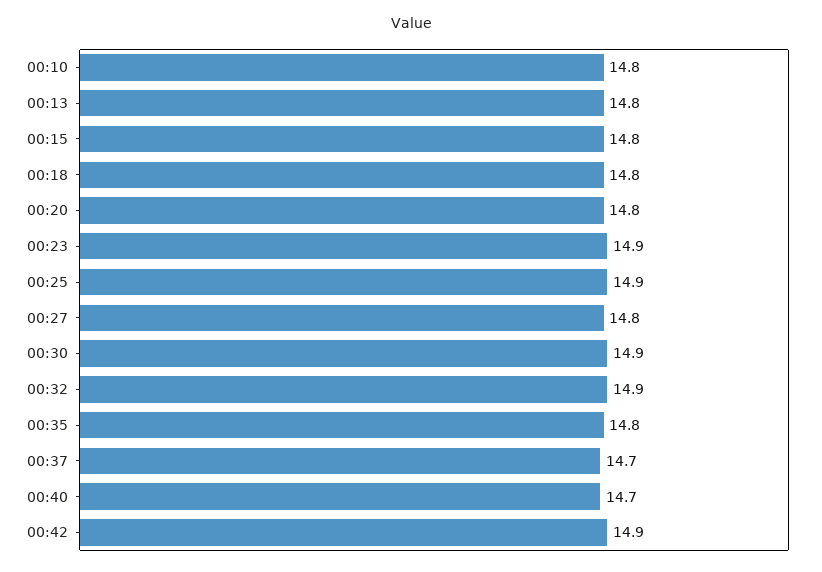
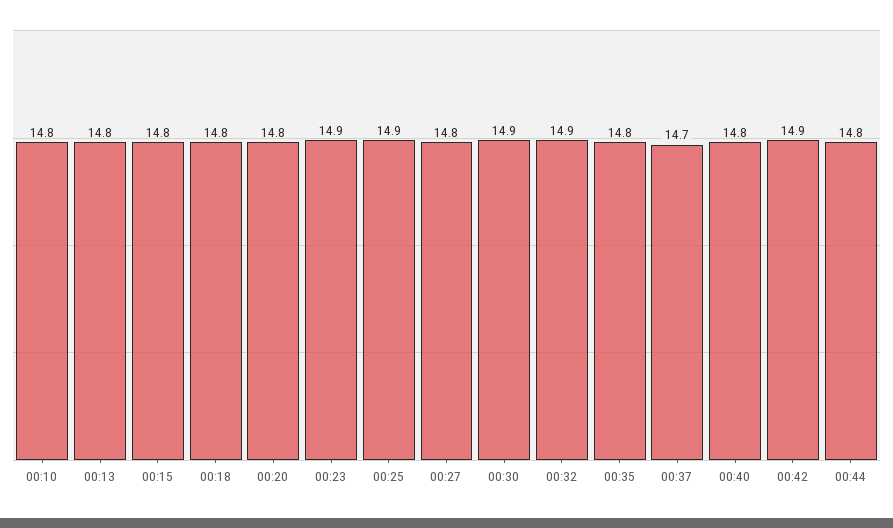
00:40: 14.7 -> 14.8
00:44: none -> 14.8

